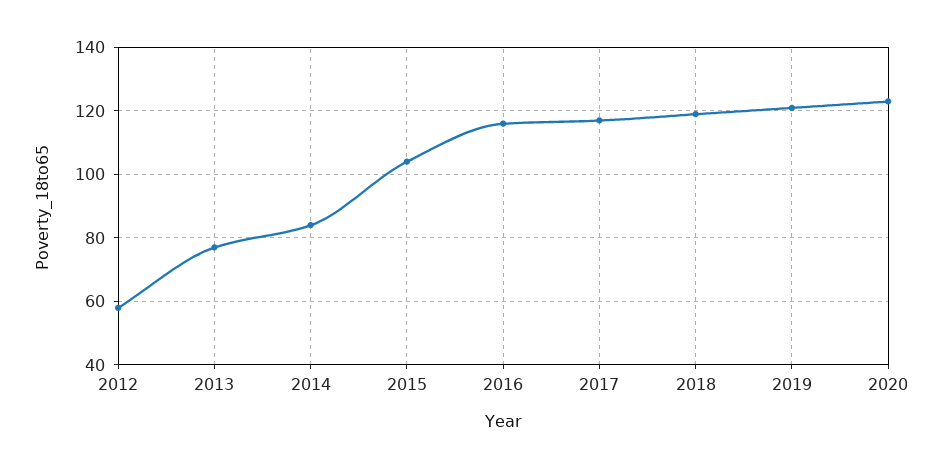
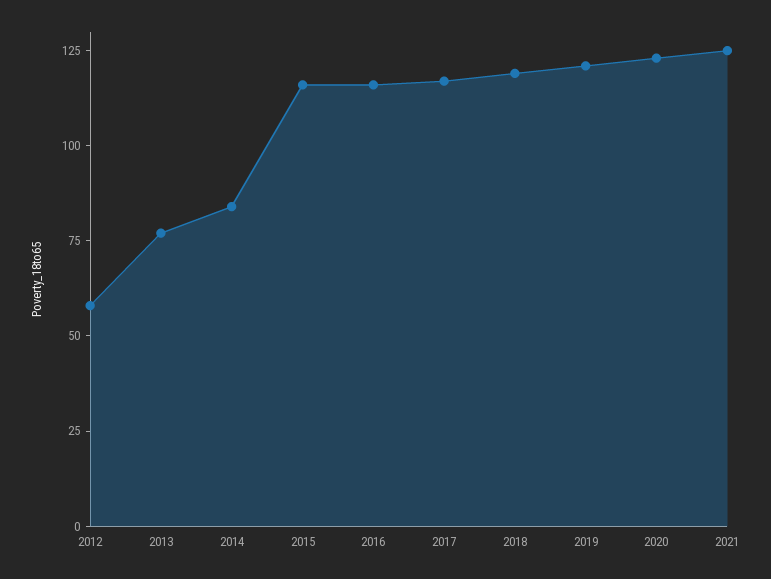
2015: 105 -> 115
2021: none -> 125

